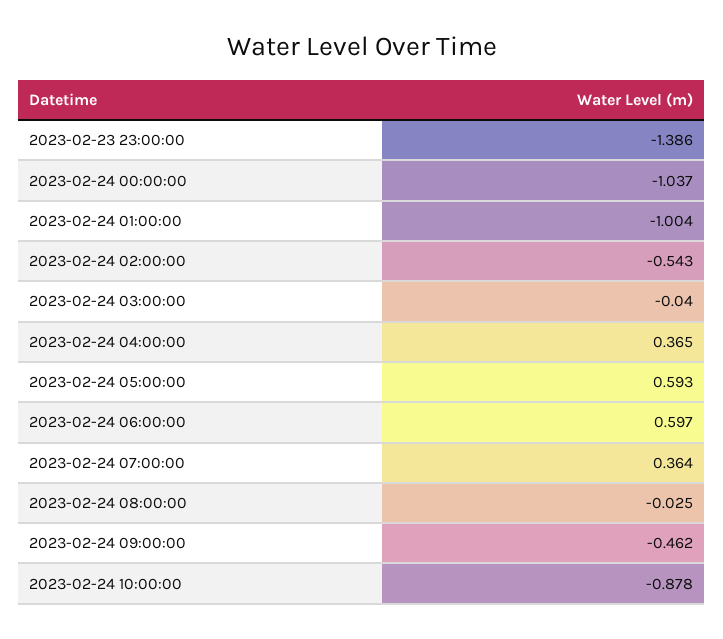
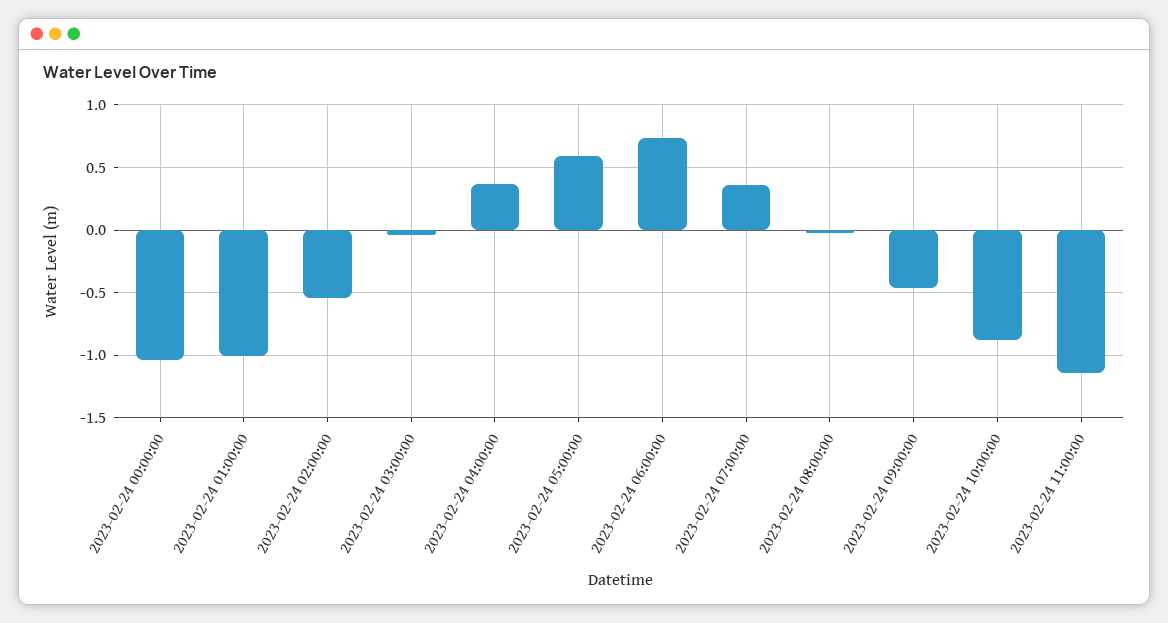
2023-02-23 23:00:00: -1.386 -> none
2023-02-24 06:00:00: 0.597 -> 0.75
2023-02-24 11:00:00: none -> -1.15

